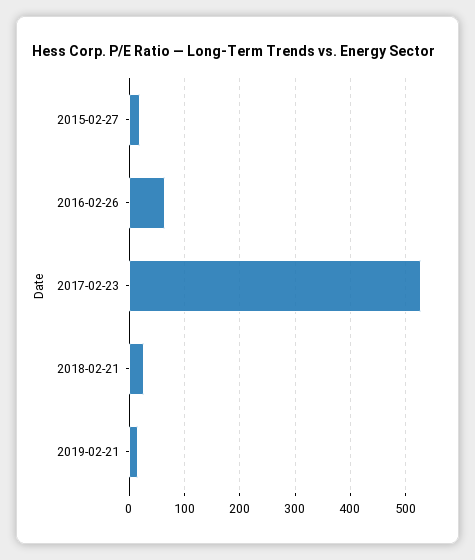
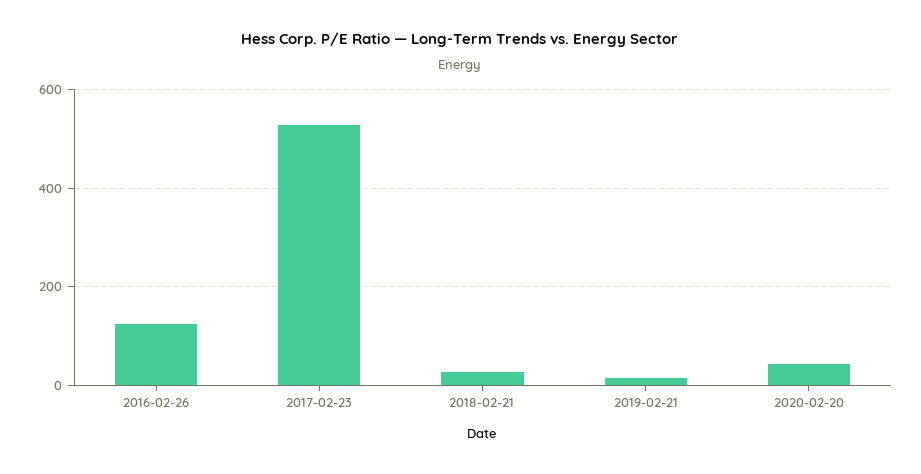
2015-02-27: 20 -> none
2016-02-26: 60 -> 120
2020-02-20: none -> 40

